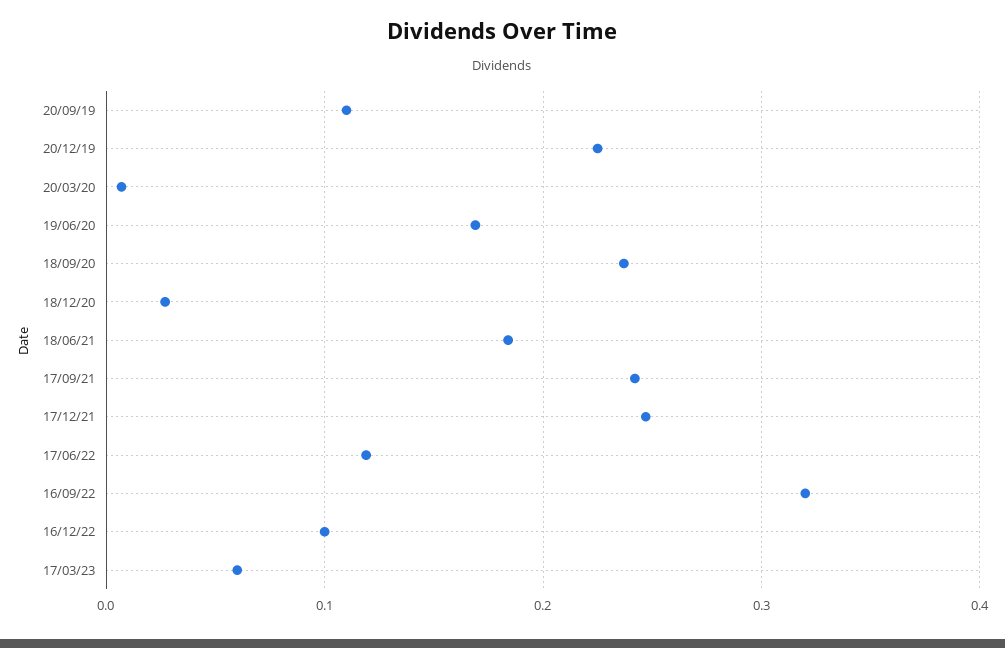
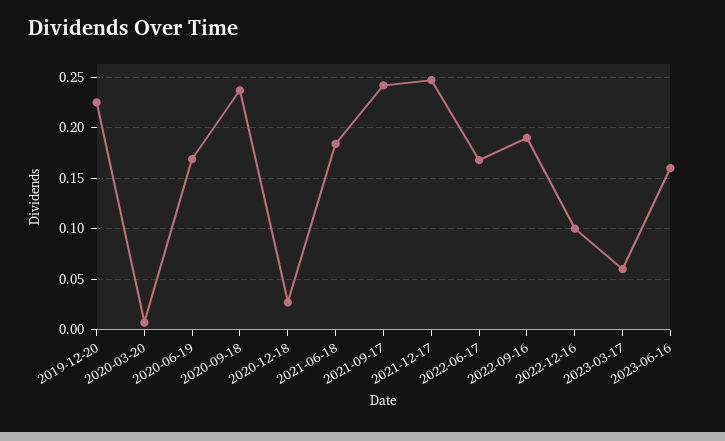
20/09/19: 0.11 -> none
17/06/22: 0.12 -> 0.17
16/09/22: 0.32 -> 0.19
2023-06-16: none -> 0.16

